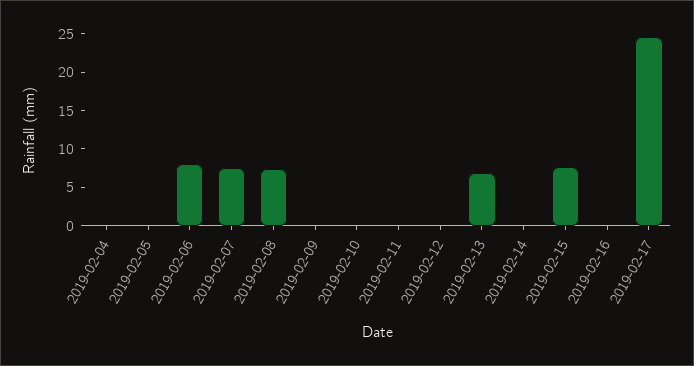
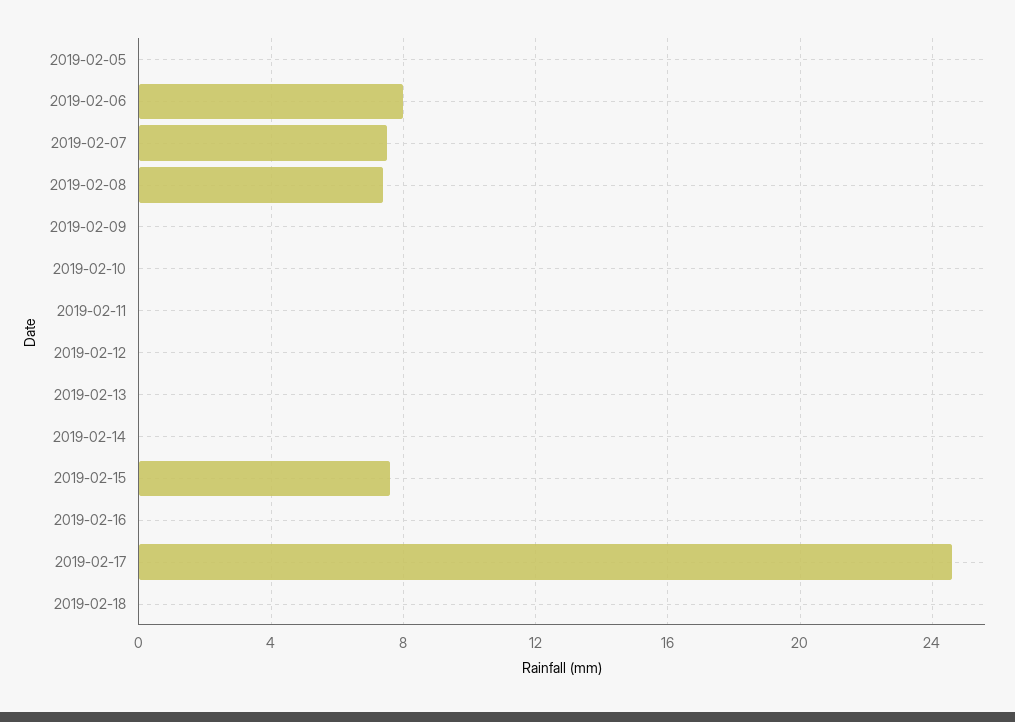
2019-02-04: 0 -> none
2019-02-13: 7.5 -> 0
2019-02-18: none -> 0

